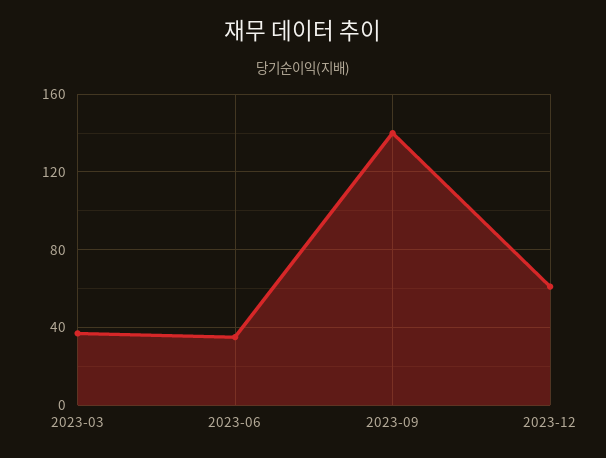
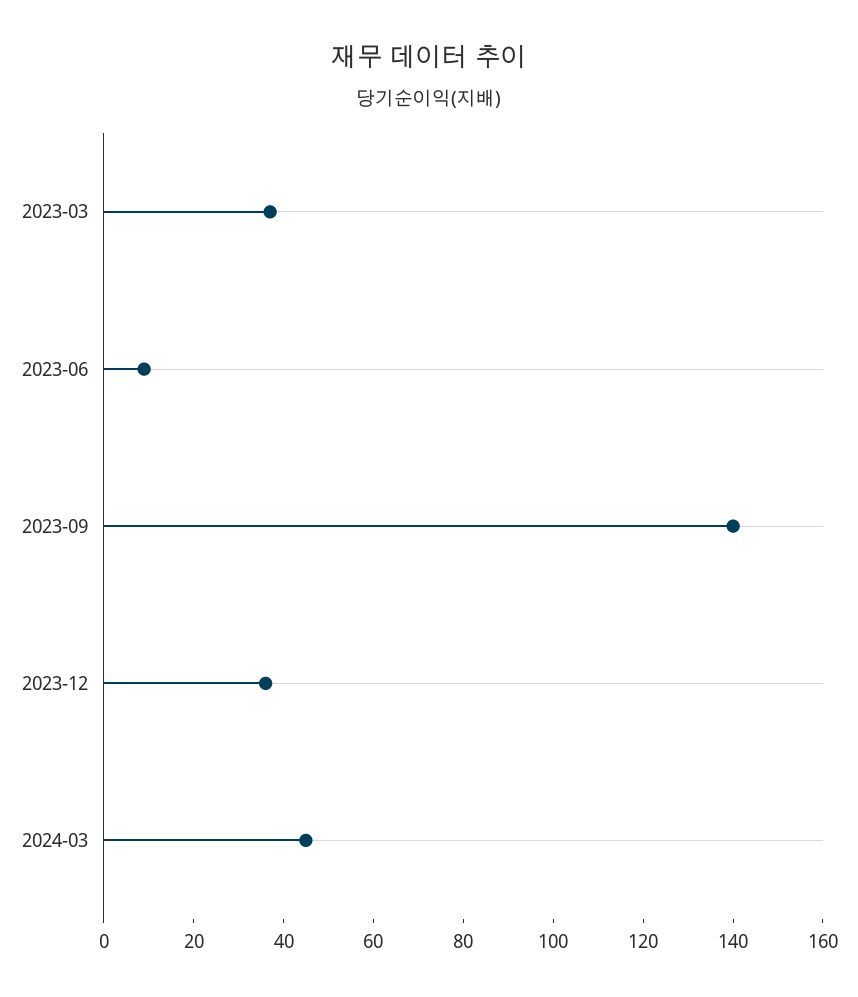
2023-06: 35 -> 10
2023-12: 60 -> 35
2024-03: none -> 45

